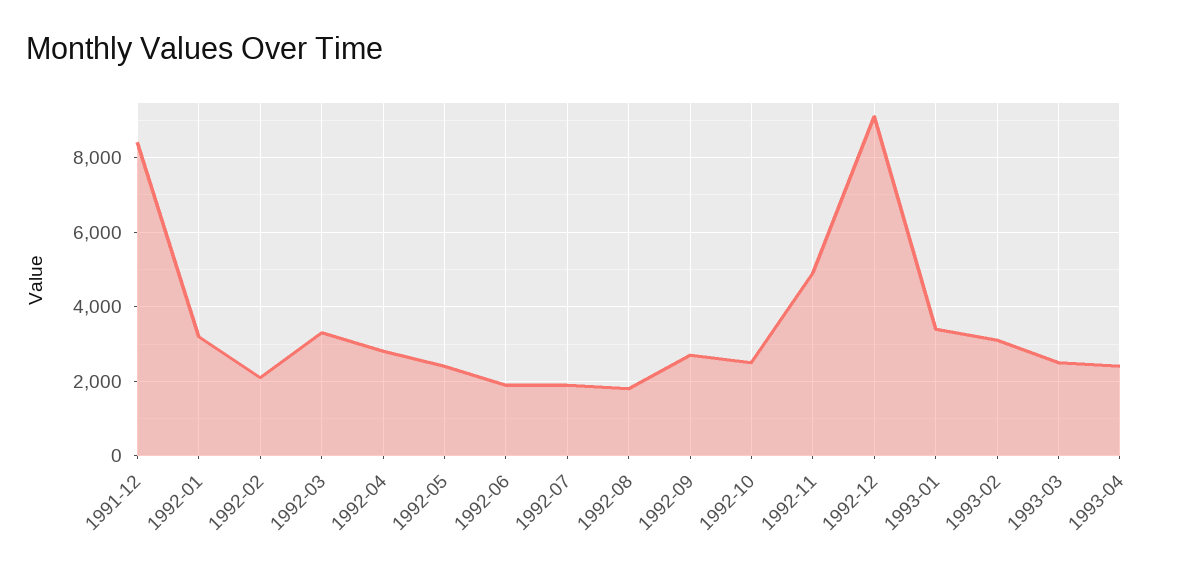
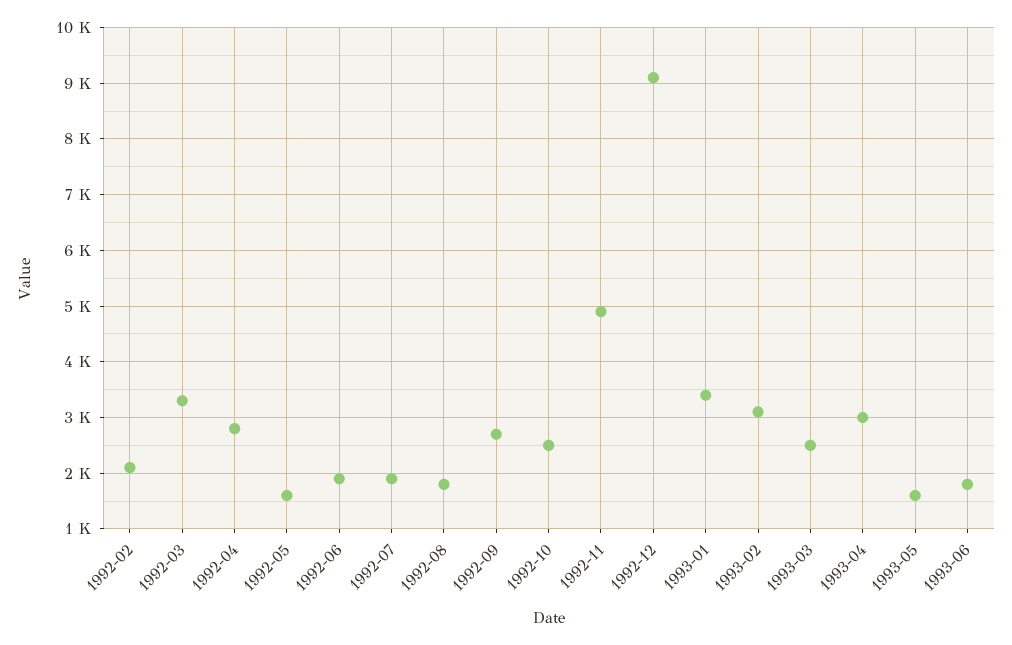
1991-12: 8400 -> none
1992-01: 3200 -> none
1992-05: 2400 -> 1600
1993-04: 2400 -> 3000
1993-05: none -> 1600
1993-06: none -> 1800

